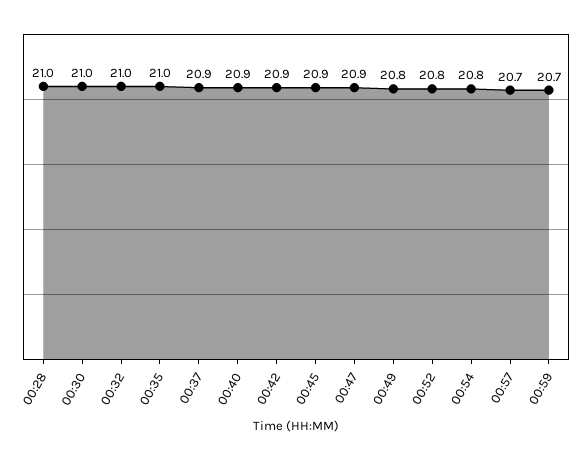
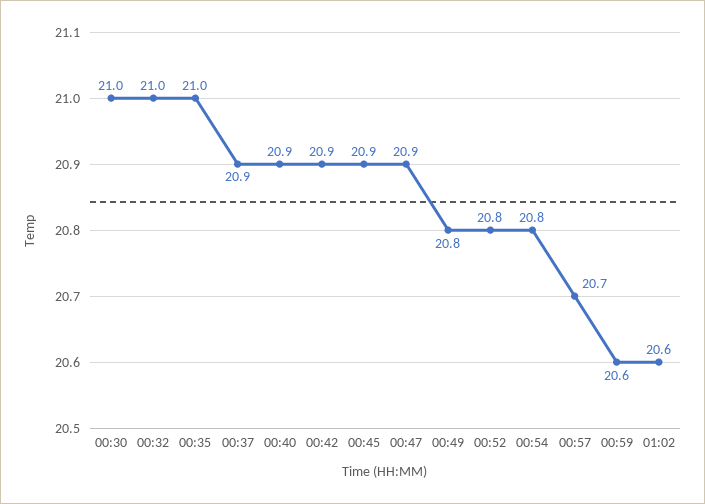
00:28: 21 -> none
00:59: 20.7 -> 20.6
01:02: none -> 20.6

